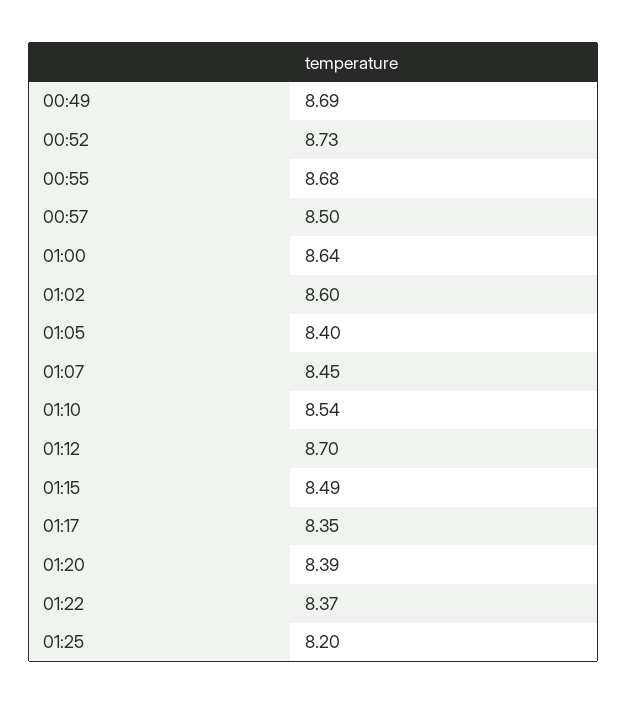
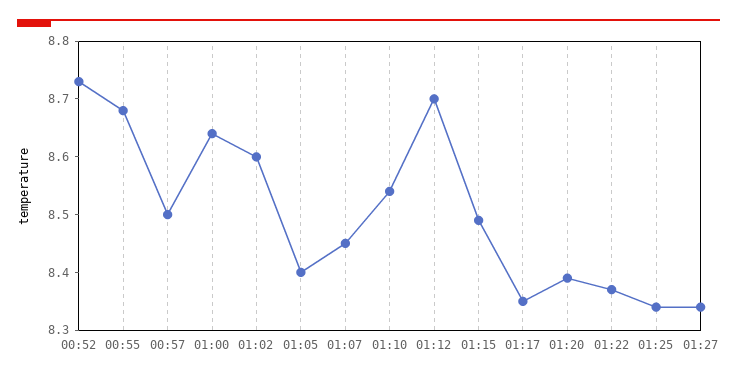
00:49: 8.69 -> none
01:25: 8.2 -> 8.35
01:27: none -> 8.35

